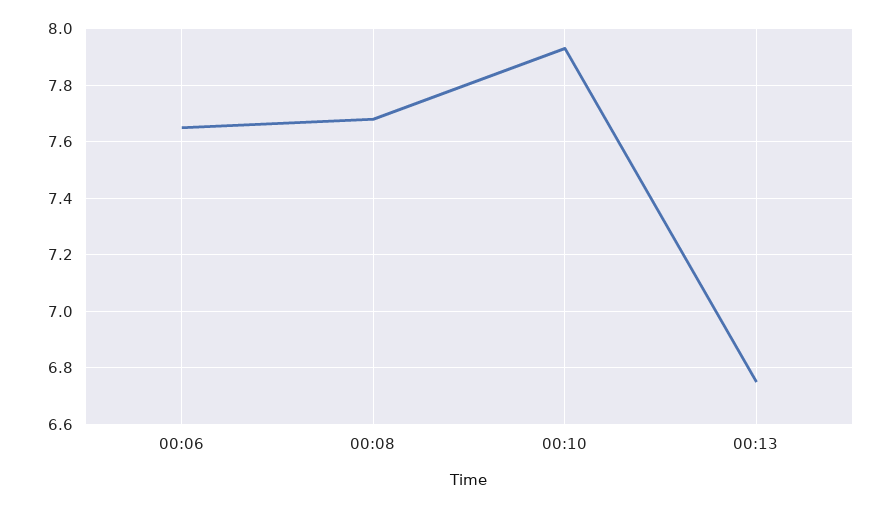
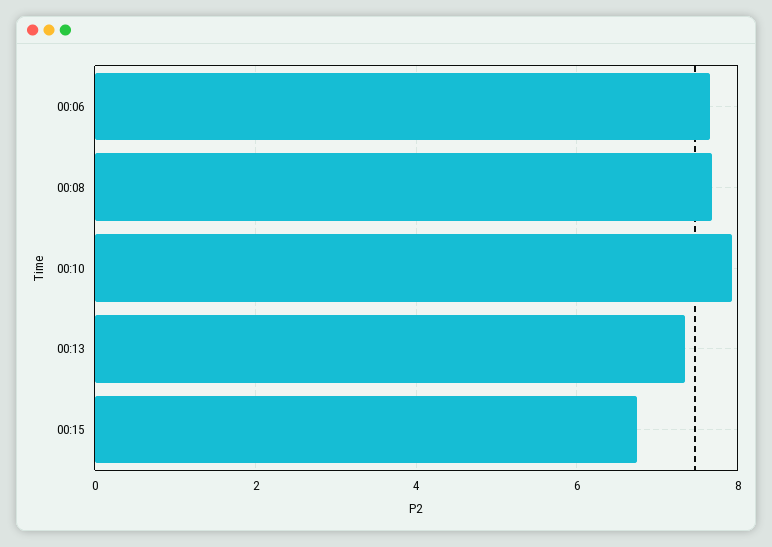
00:13: 6.75 -> 7.4
00:15: none -> 6.8

